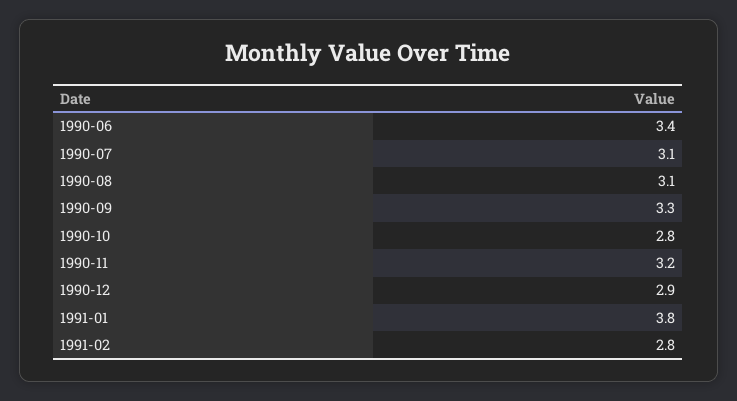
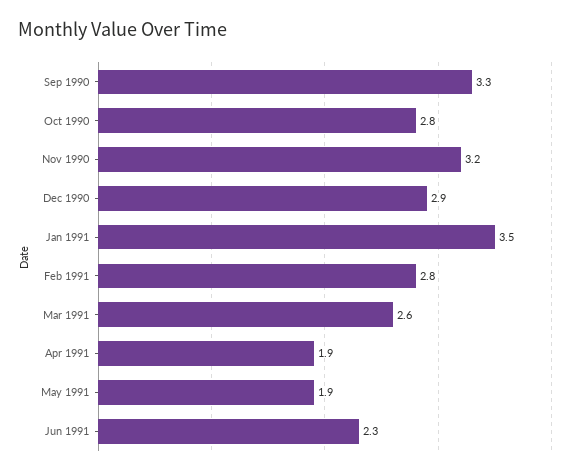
1990-06: 3.4 -> none
1990-07: 3.1 -> none
1990-08: 3.1 -> none
1991-01: 3.8 -> 3.5
Mar 1991: none -> 2.6
Apr 1991: none -> 1.9
May 1991: none -> 1.9
Jun 1991: none -> 2.3

